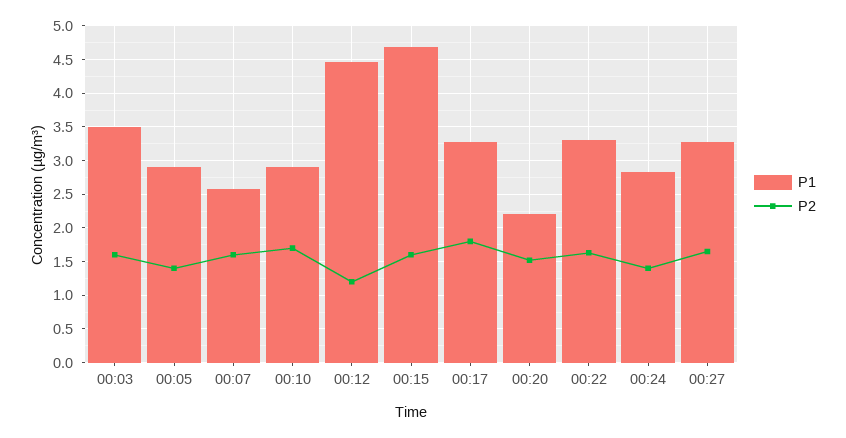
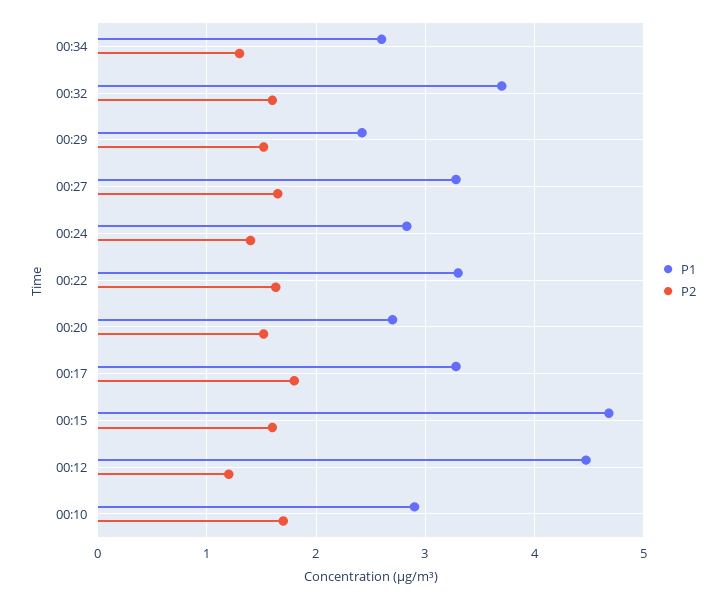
P1, 00:03: 3.5 -> none
P2, 00:03: 1.6 -> none
P1, 00:05: 2.9 -> none
P2, 00:05: 1.4 -> none
P1, 00:07: 2.6 -> none
P2, 00:07: 1.6 -> none
P1, 00:20: 2.2 -> 2.7
P1, 00:34: none -> 2.6
P2, 00:34: none -> 1.3
P1, 00:32: none -> 3.7
P2, 00:32: none -> 1.6
P1, 00:29: none -> 2.4
P2, 00:29: none -> 1.5

